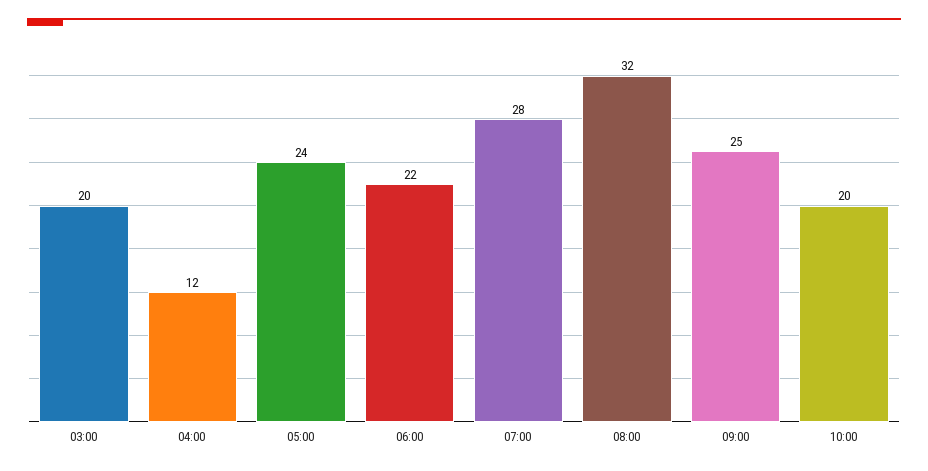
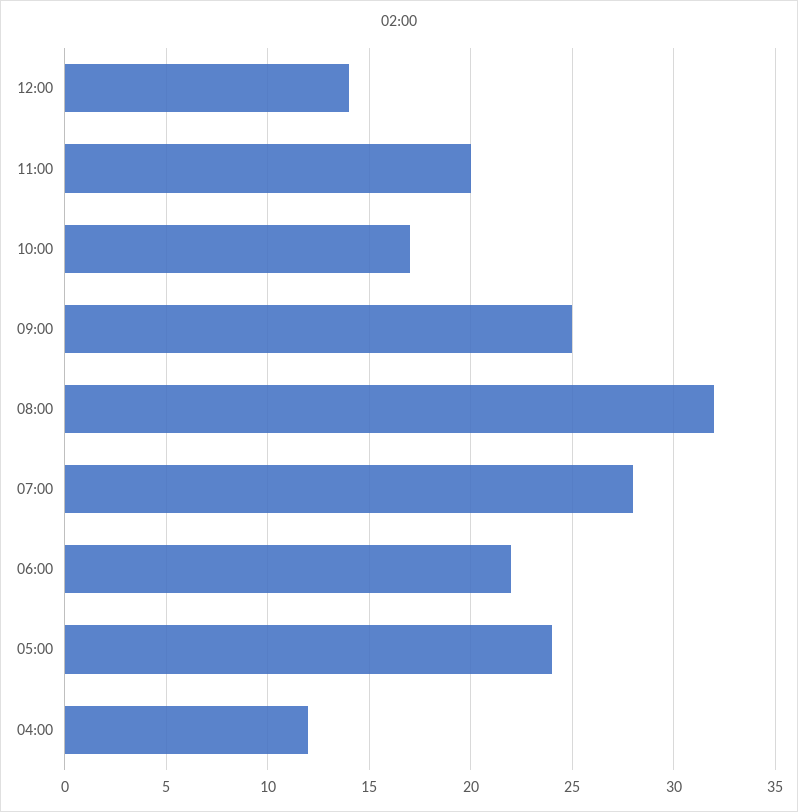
03:00: 20 -> none
10:00: 20 -> 17
12:00: none -> 14
11:00: none -> 20

